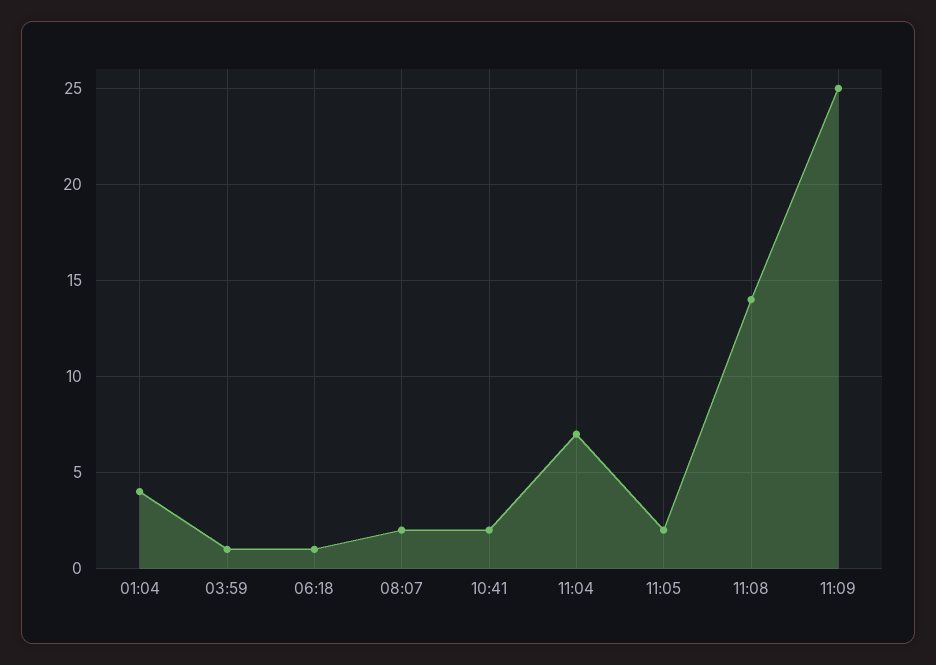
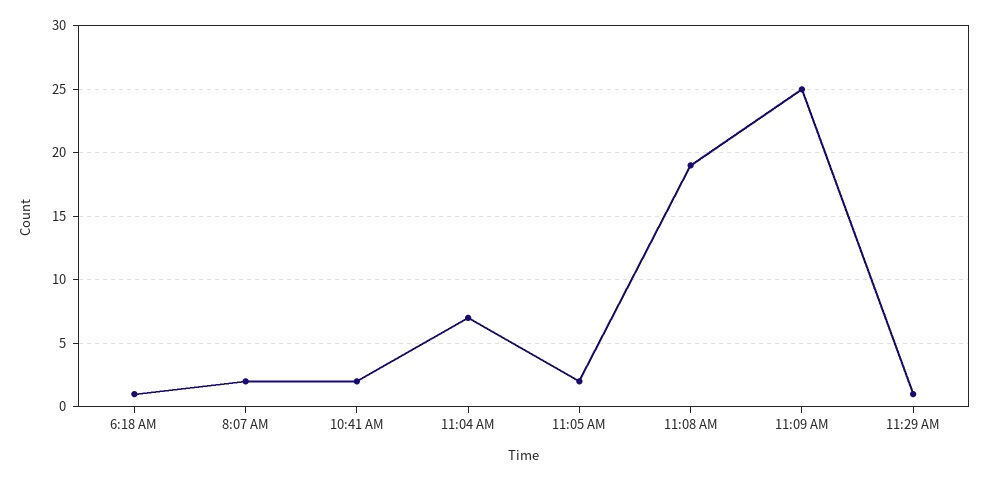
01:04: 4 -> none
03:59: 1 -> none
11:08: 14 -> 19
11:29 AM: none -> 1

